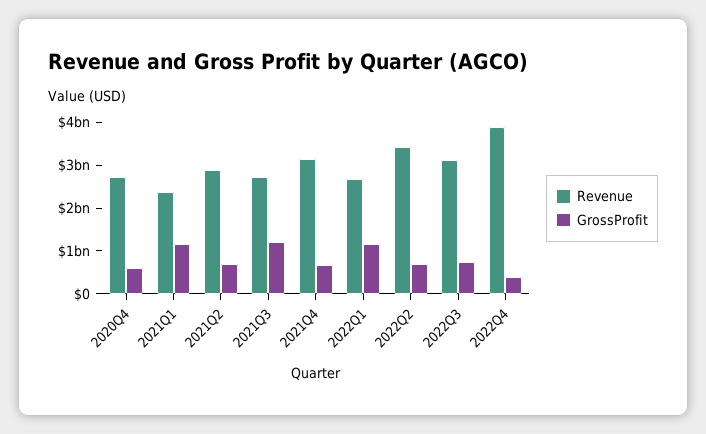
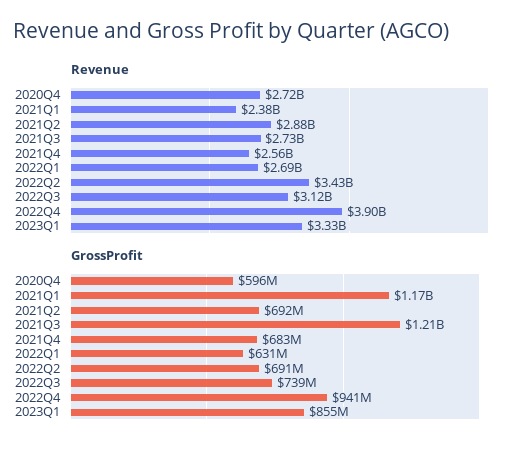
Revenue, 2021Q4: 3200000000 -> 2560000000
GrossProfit, 2022Q1: 1200000000 -> 631000000
GrossProfit, 2022Q4: 400000000 -> 941000000
Revenue, 2023Q1: none -> 3330000000
GrossProfit, 2023Q1: none -> 855000000

